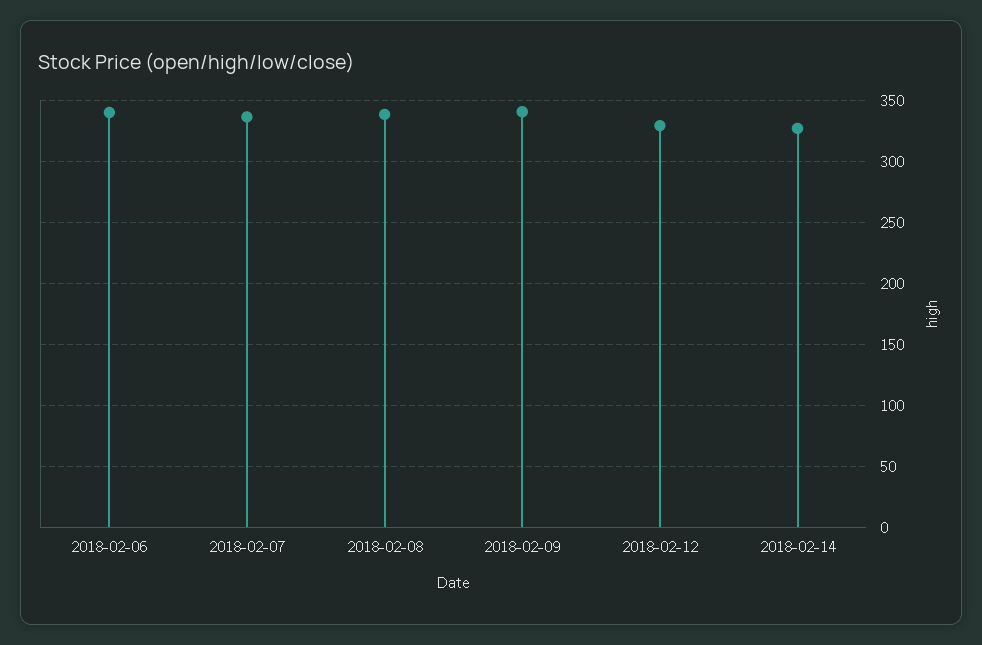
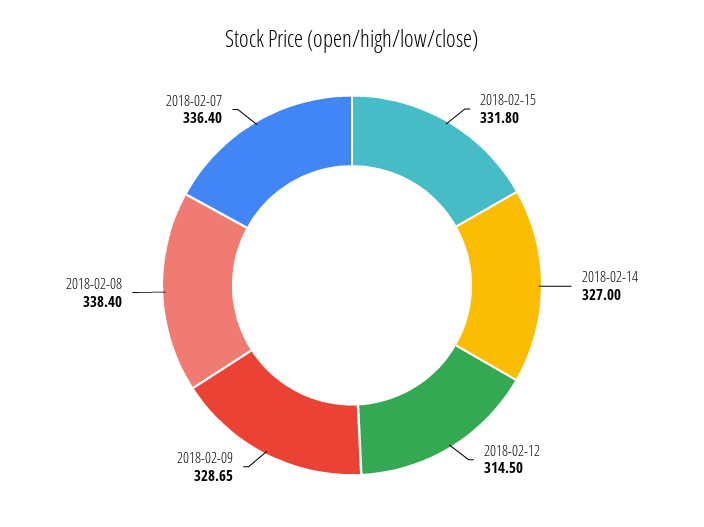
2018-02-06: 340 -> none
2018-02-09: 340 -> 328.65
2018-02-12: 330 -> 314.5
2018-02-15: none -> 331.8

